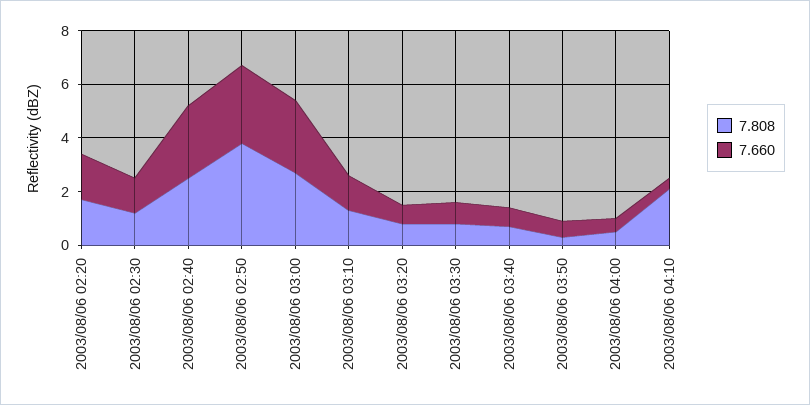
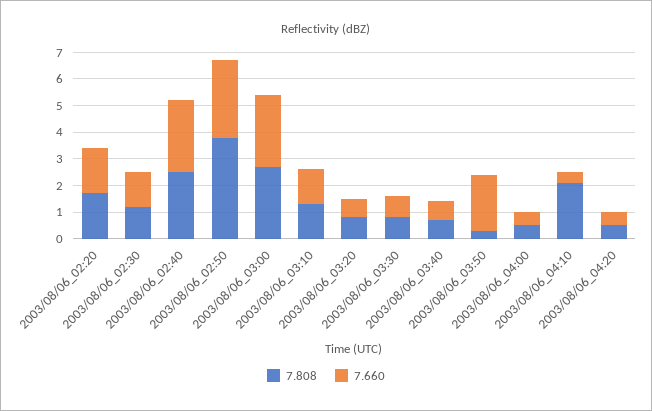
7.660, 2003/08/06 03:50: 0.5 -> 2
7.808, 2003/08/06_04:20: none -> 0.5
7.660, 2003/08/06_04:20: none -> 0.5

